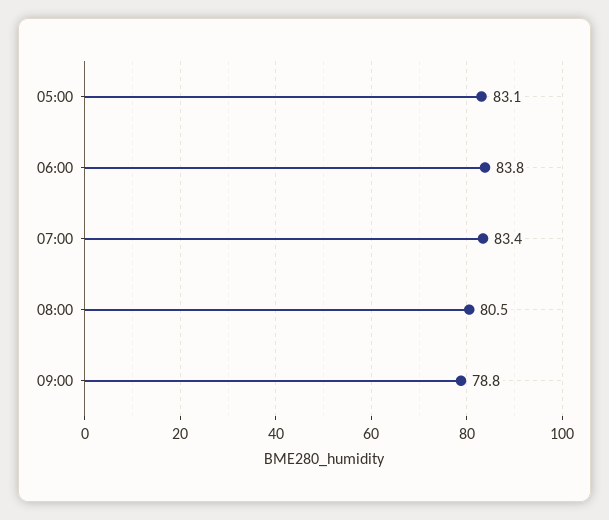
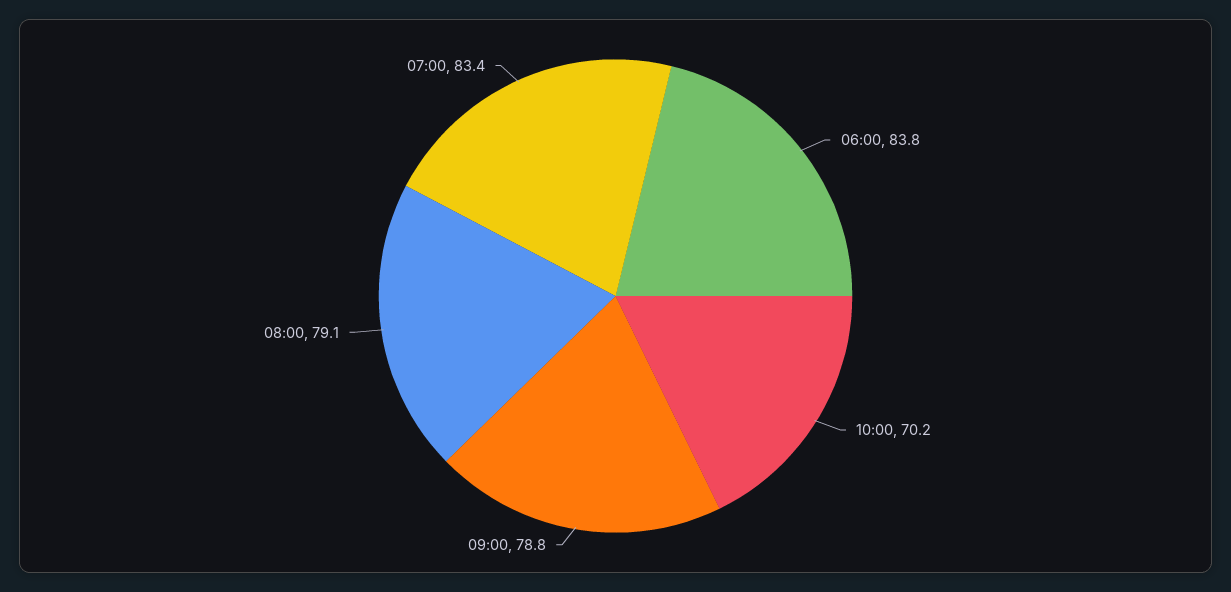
05:00: 83.1 -> none
08:00: 80.5 -> 79.1
10:00: none -> 70.2

